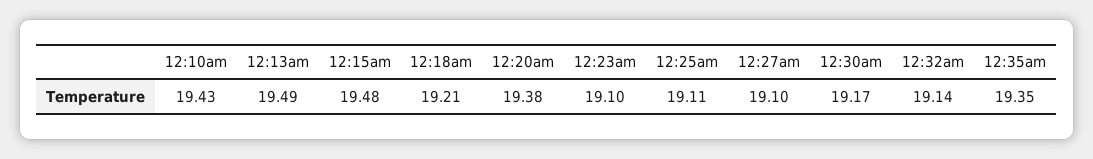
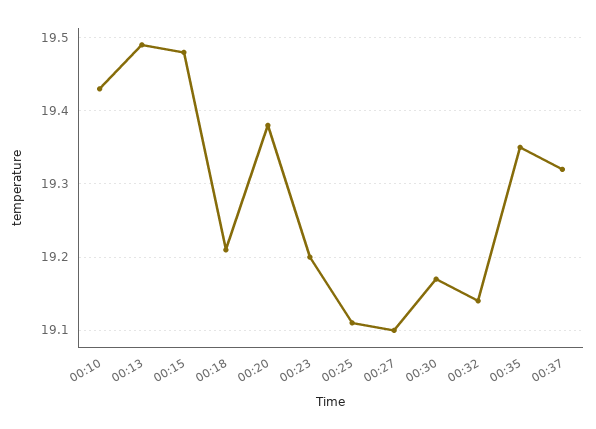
12:23am: 19.1 -> 19.2
00:37: none -> 19.32

